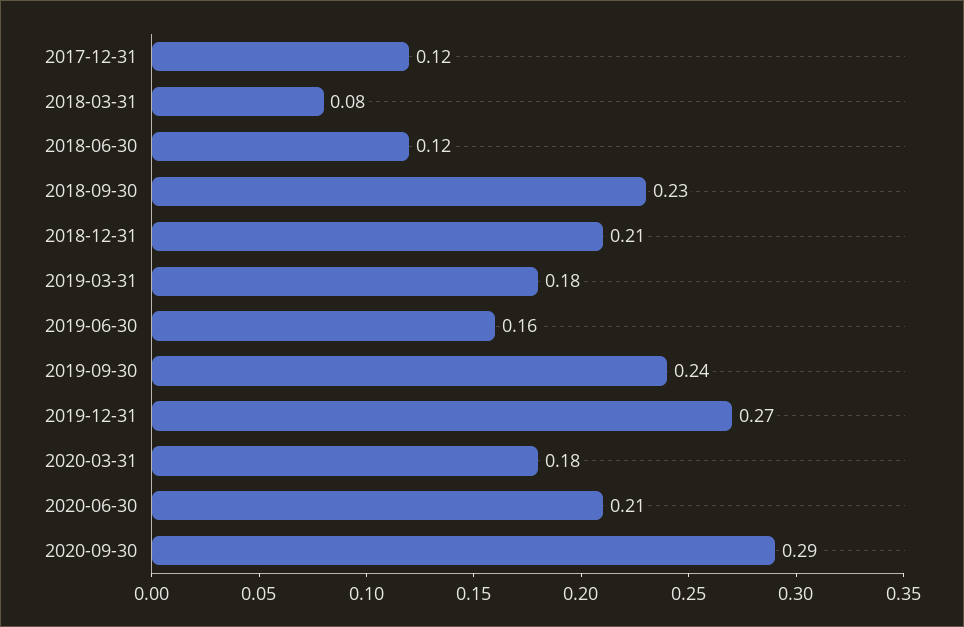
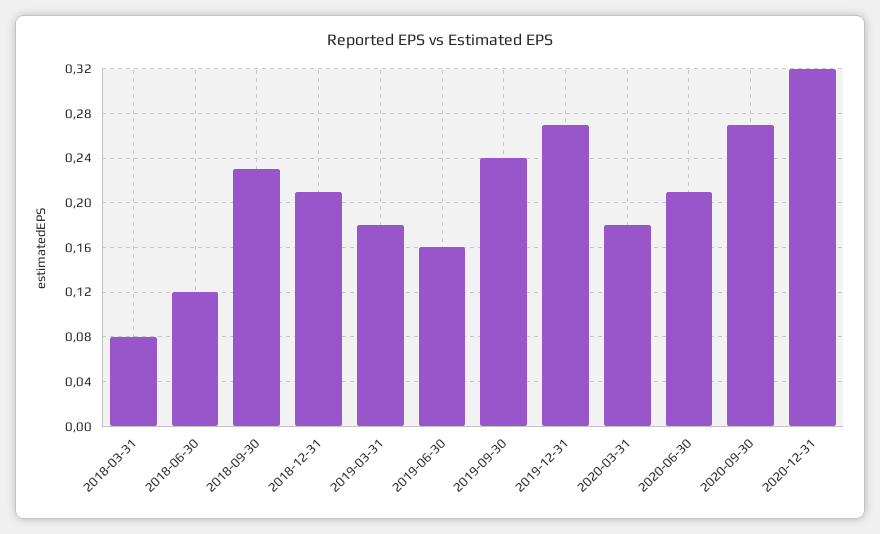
2017-12-31: 0.12 -> none
2020-09-30: 0.29 -> 0.27
2020-12-31: none -> 0.32

